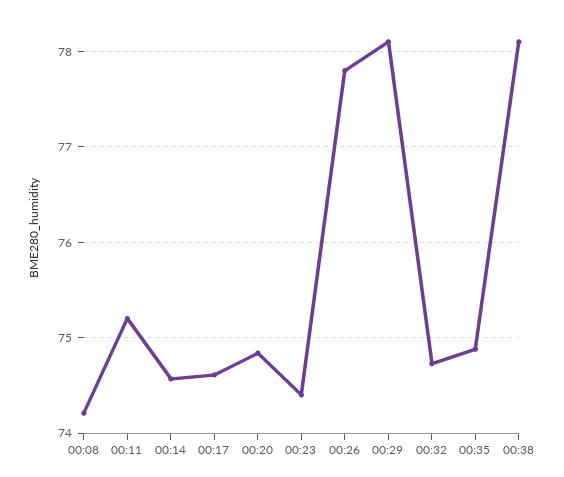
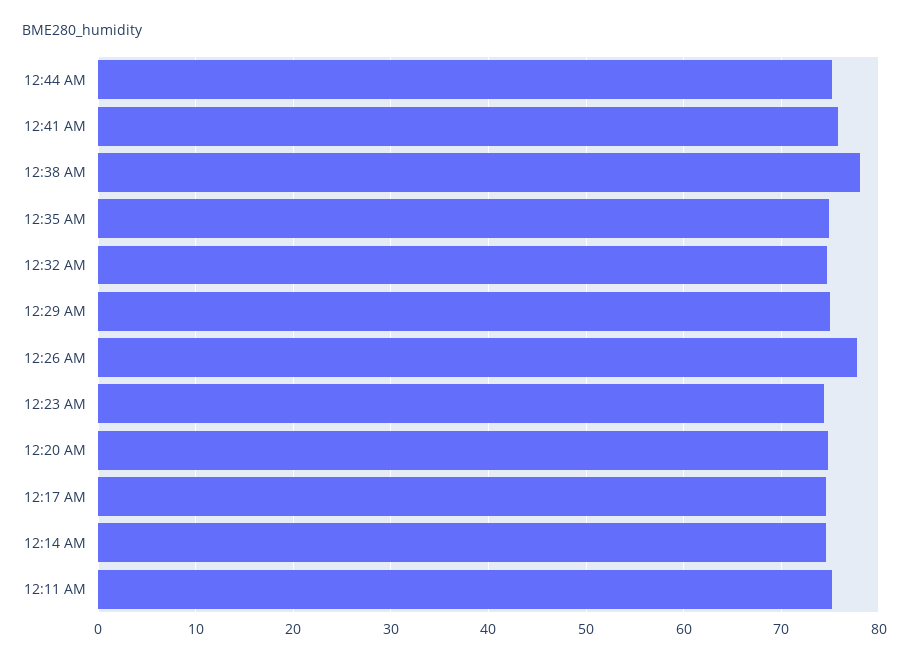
00:08: 74.2 -> none
00:29: 78.1 -> 75
12:44 AM: none -> 75
12:41 AM: none -> 76

